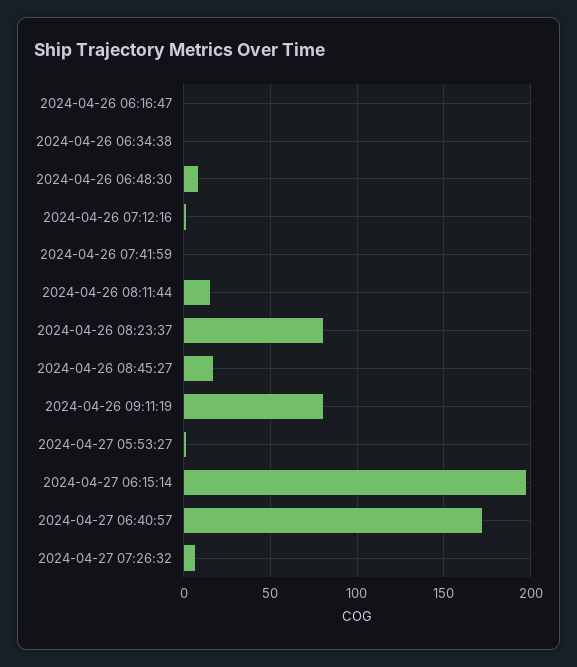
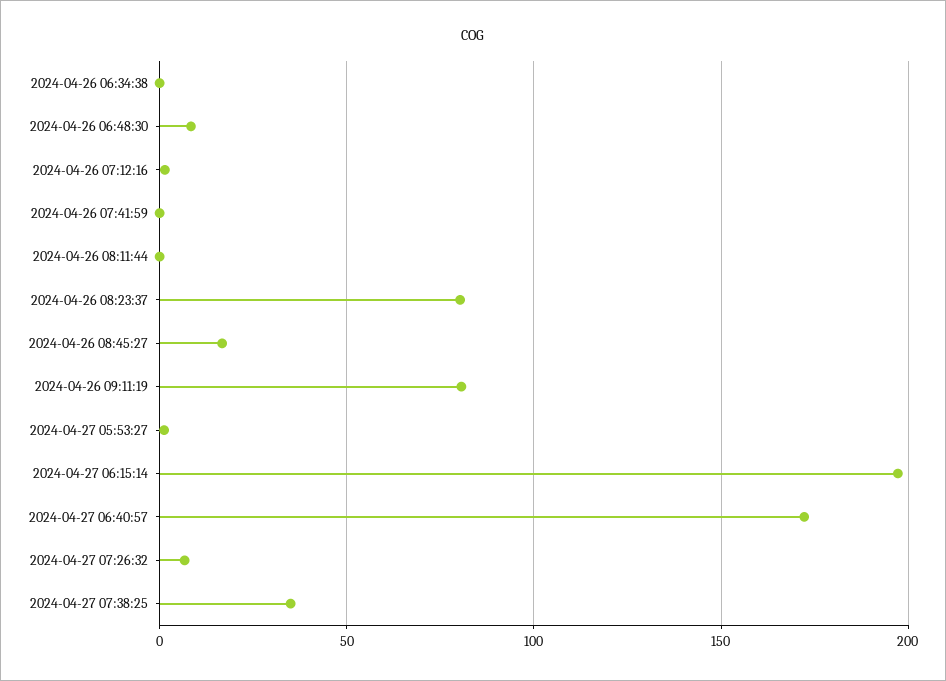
2024-04-26 06:16:47: 0 -> none
2024-04-26 08:11:44: 15 -> 0
2024-04-27 07:38:25: none -> 35

